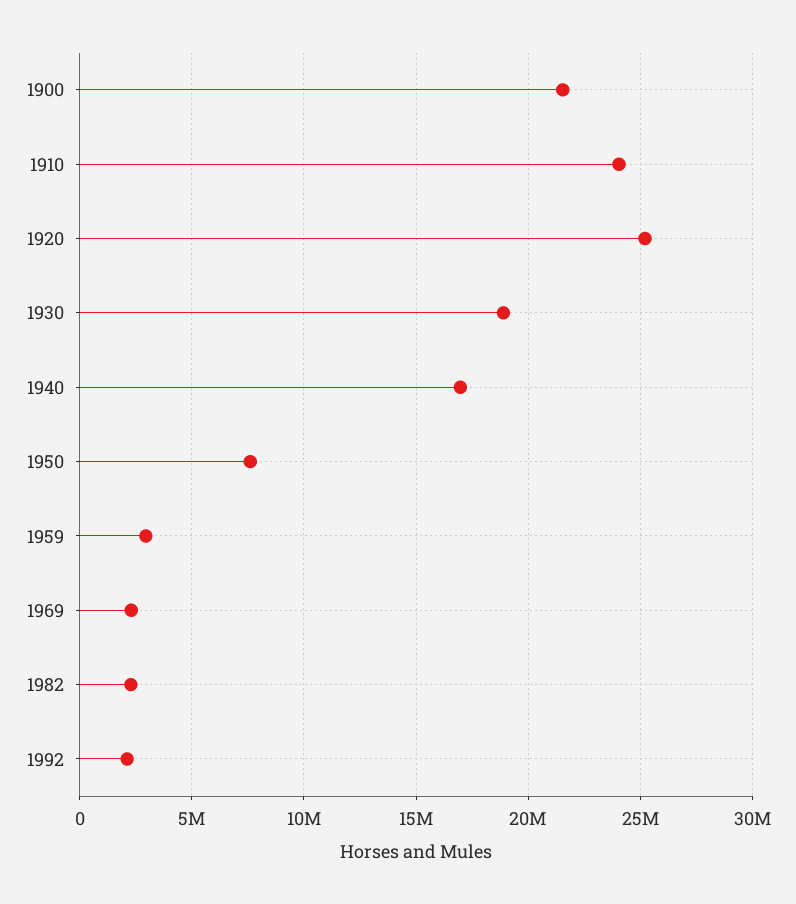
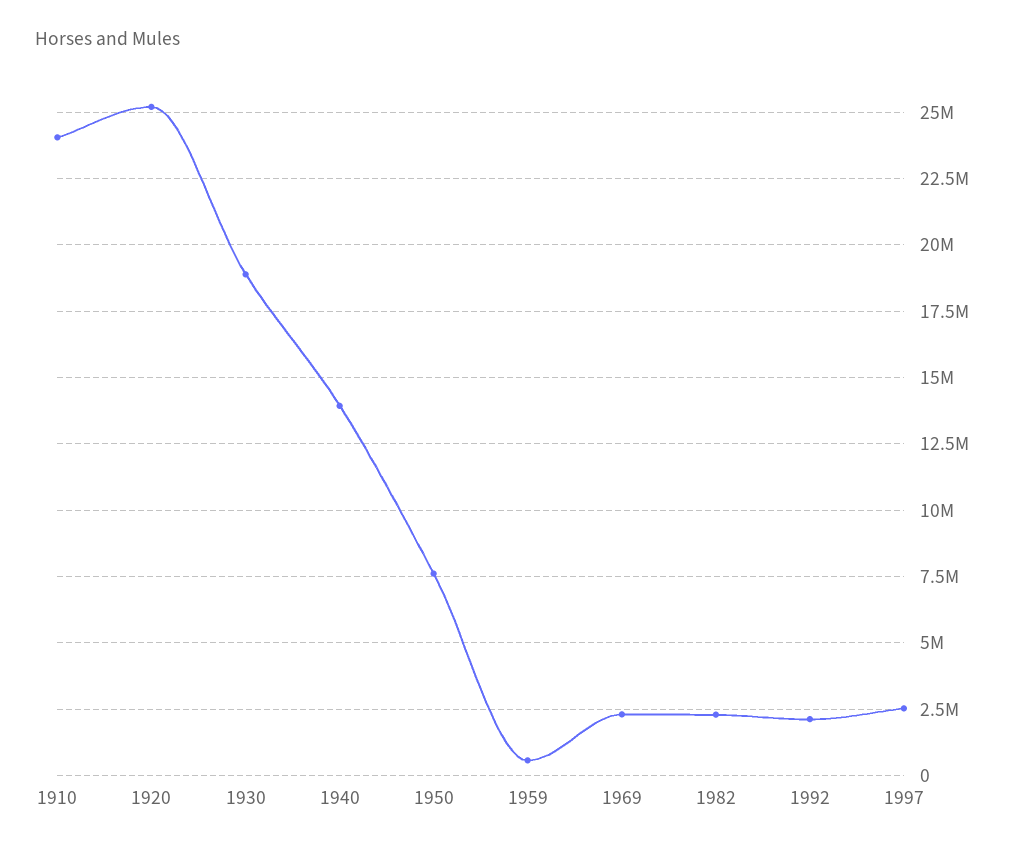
1900: 21500000 -> none
1940: 17000000 -> 14000000
1959: 3000000 -> 500000
1997: none -> 2500000

